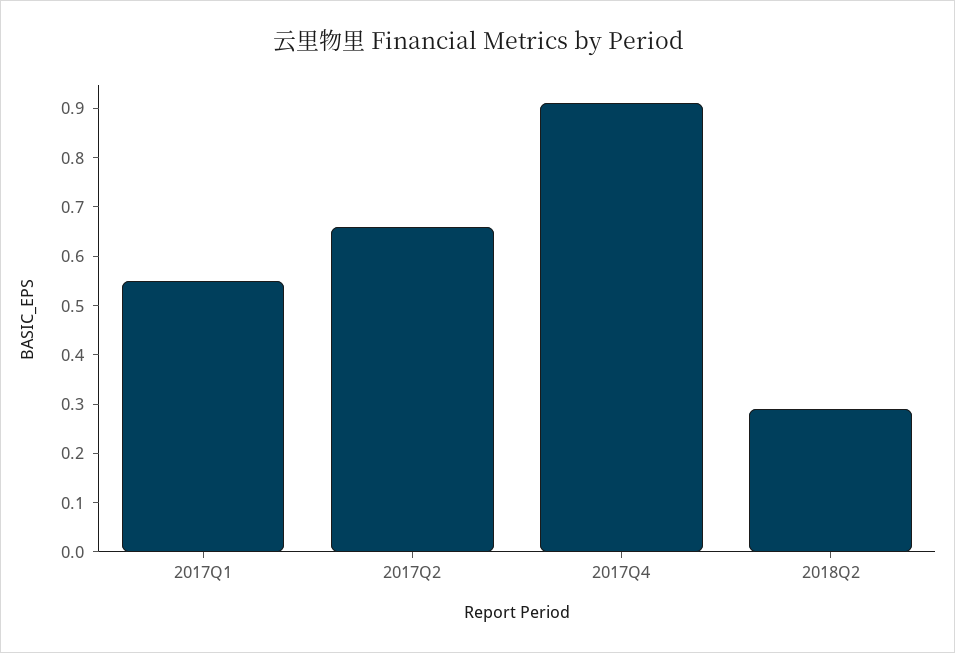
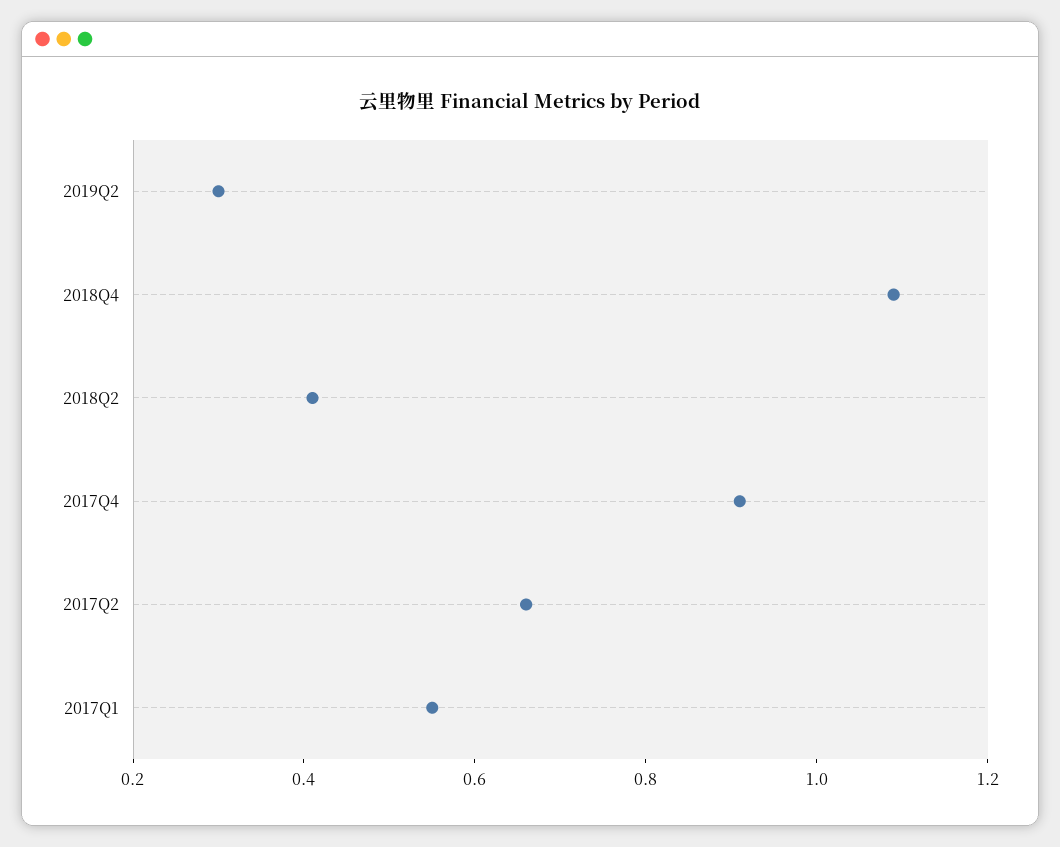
2018Q2: 0.3 -> 0.4
2019Q2: none -> 0.3
2018Q4: none -> 1.1

